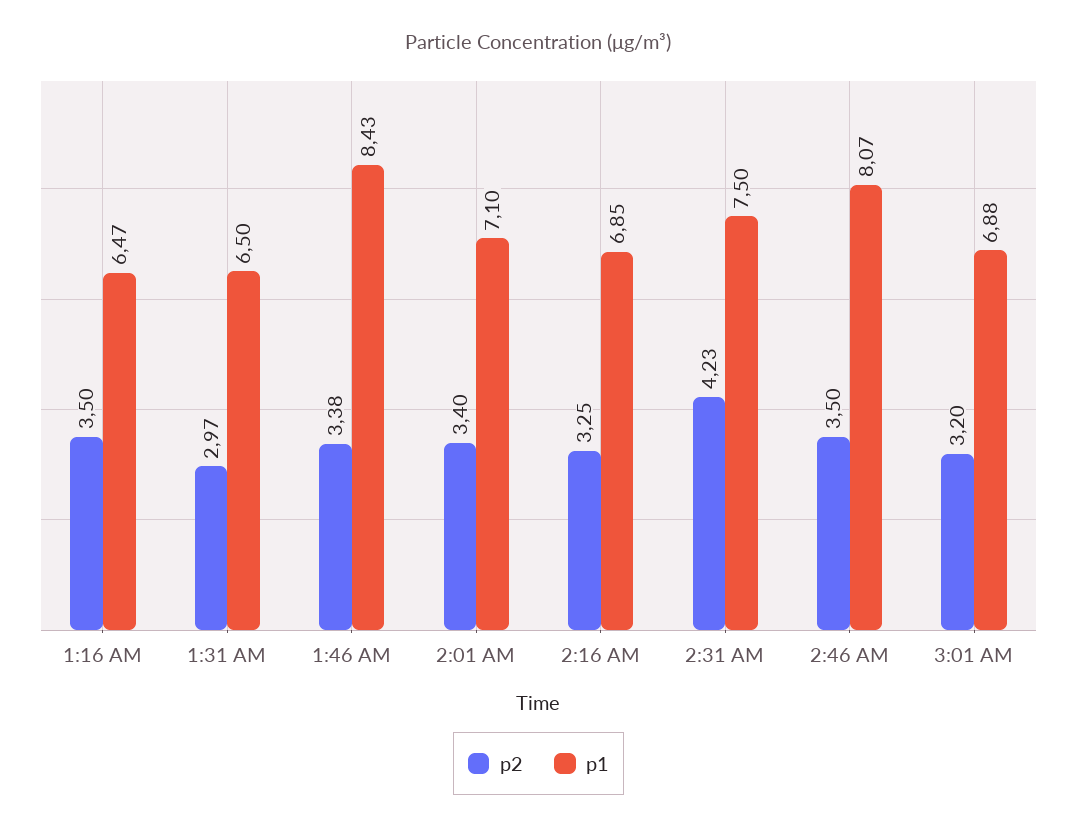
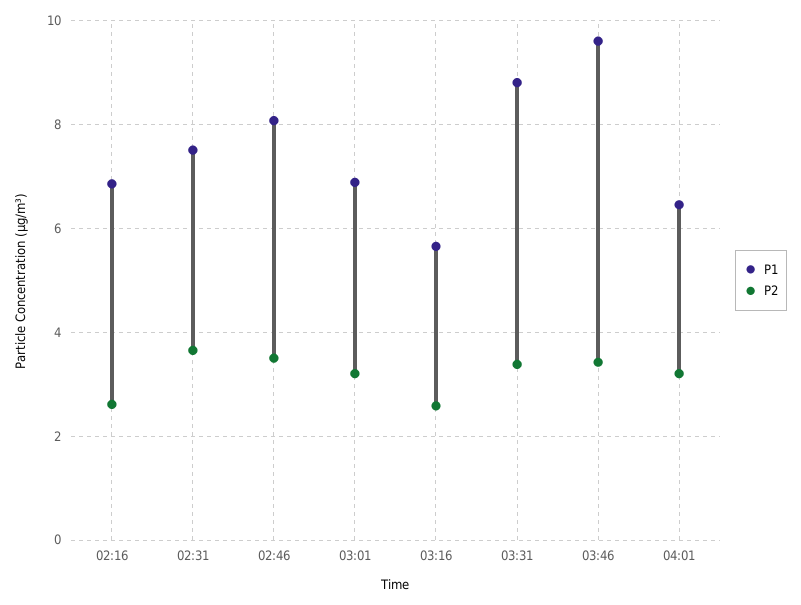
p2, 1:16 AM: 3.5 -> none
p1, 1:16 AM: 6.47 -> none
p2, 1:31 AM: 2.97 -> none
p1, 1:31 AM: 6.5 -> none
p2, 1:46 AM: 3.38 -> none
p1, 1:46 AM: 8.43 -> none
p2, 2:01 AM: 3.4 -> none
p1, 2:01 AM: 7.1 -> none
p2, 2:16 AM: 3.25 -> 2.6
p2, 2:31 AM: 4.23 -> 3.6
p1, 03:16: none -> 5.6
p2, 03:16: none -> 2.6
p1, 03:31: none -> 8.8
p2, 03:31: none -> 3.4
p1, 03:46: none -> 9.6
p2, 03:46: none -> 3.4
p1, 04:01: none -> 6.4
p2, 04:01: none -> 3.2

